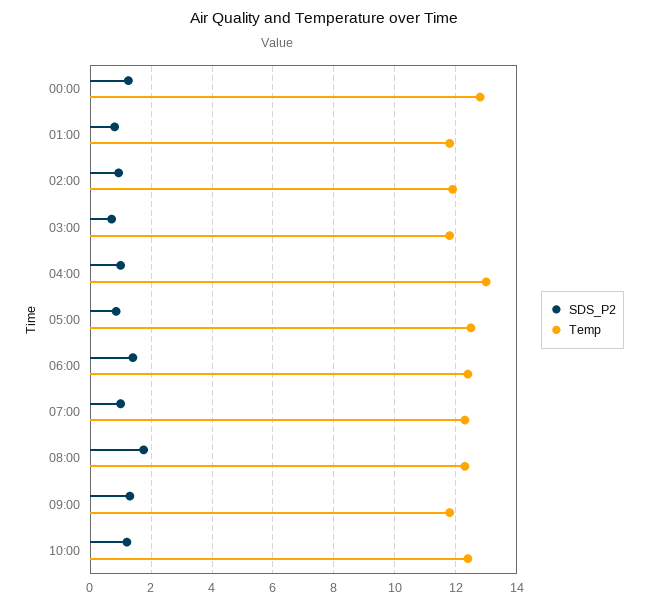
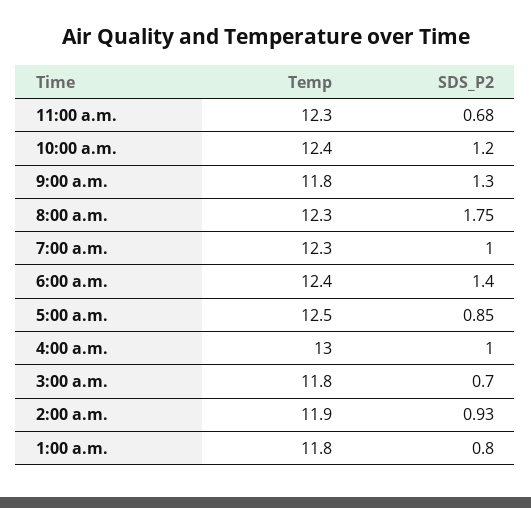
SDS_P2, 00:00: 1.2 -> none
Temp, 00:00: 12.8 -> none
Temp, 11:00 a.m.: none -> 12.3
SDS_P2, 11:00 a.m.: none -> 0.68

